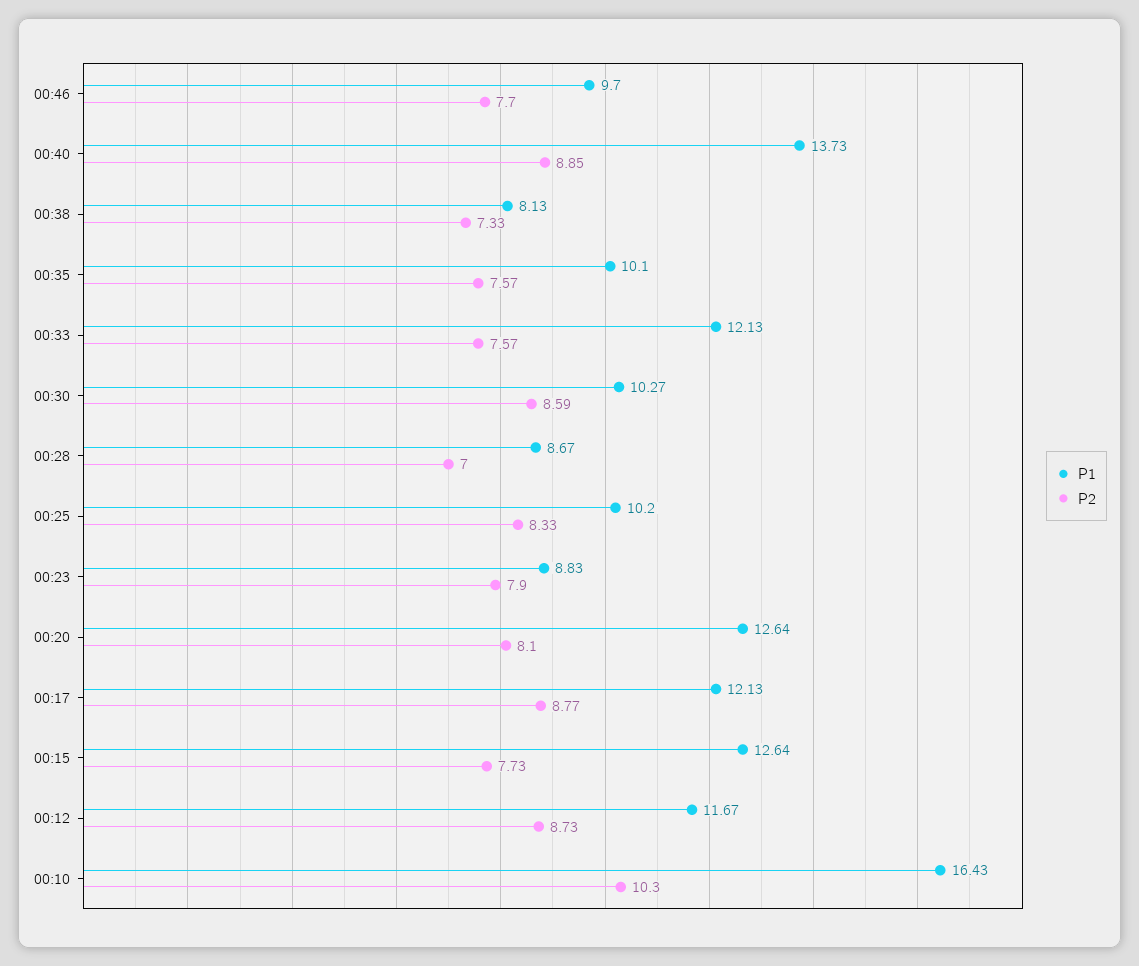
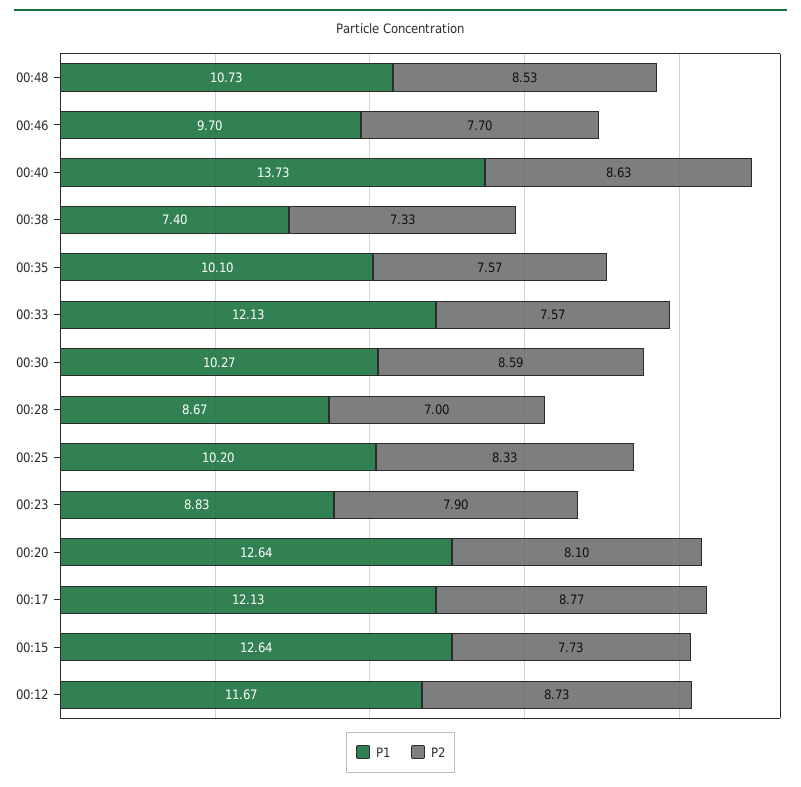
P2, 00:40: 8.85 -> 8.63
P1, 00:38: 8.13 -> 7.4
P1, 00:10: 16.43 -> none
P2, 00:10: 10.3 -> none
P1, 00:48: none -> 10.73
P2, 00:48: none -> 8.53

